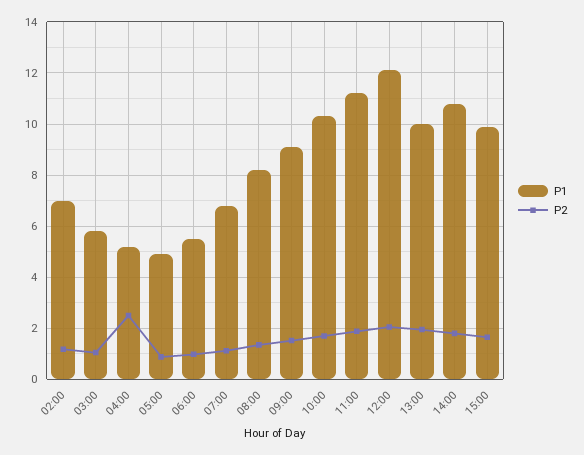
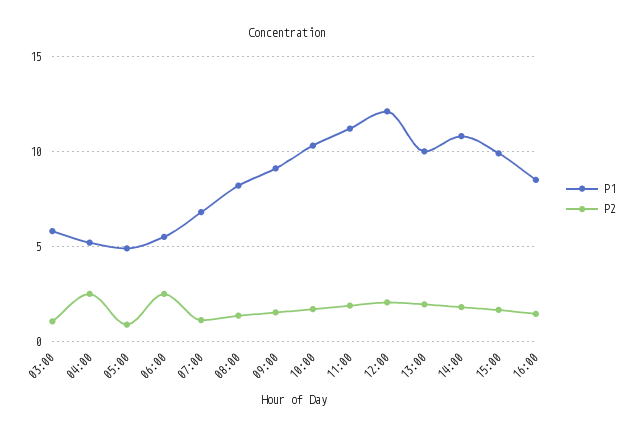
P1, 02:00: 7 -> none
P2, 02:00: 1.25 -> none
P2, 06:00: 1 -> 2.5
P1, 16:00: none -> 8.5
P2, 16:00: none -> 1.5

